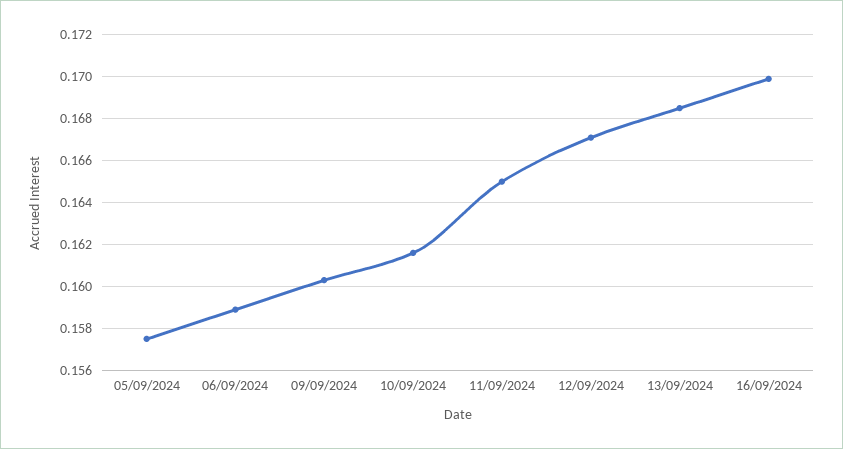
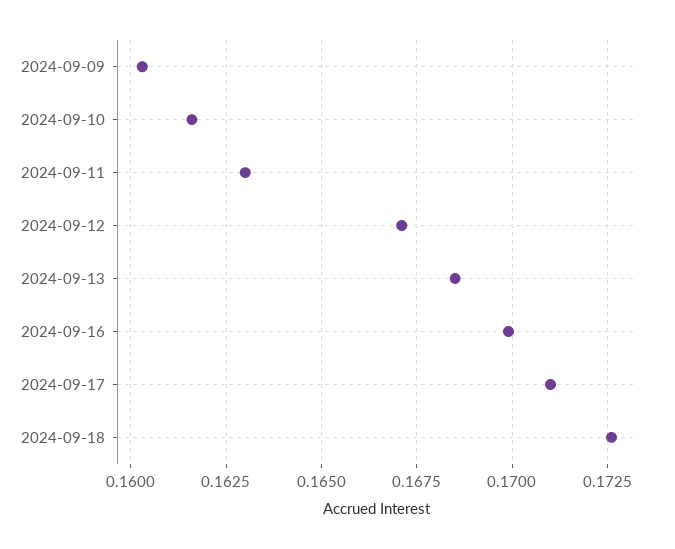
05/09/2024: 0.1575 -> none
06/09/2024: 0.159 -> none
11/09/2024: 0.165 -> 0.163
2024-09-17: none -> 0.171
2024-09-18: none -> 0.1725

